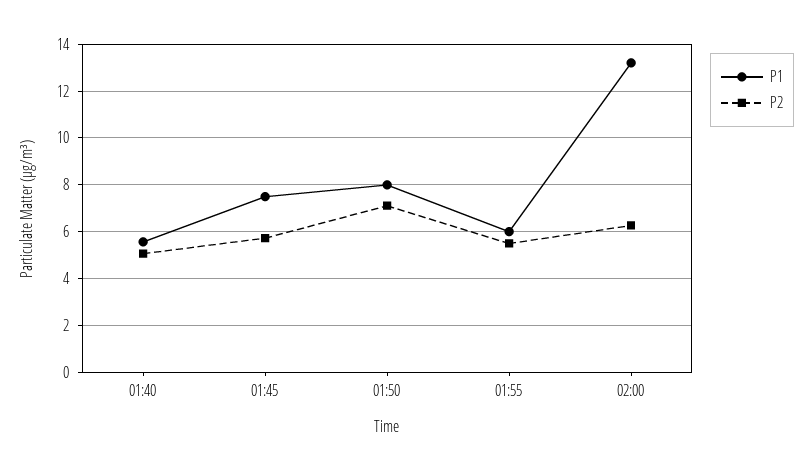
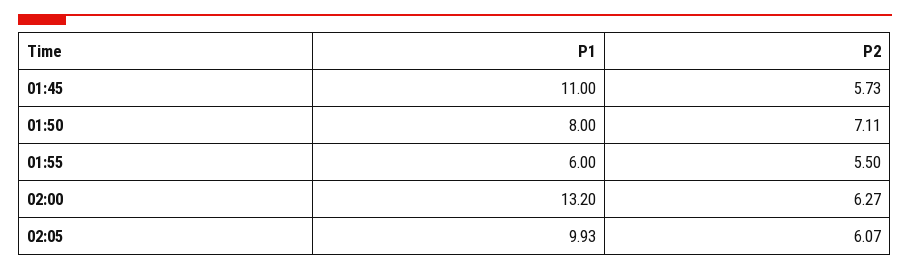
P1, 01:40: 5.5 -> none
P2, 01:40: 5 -> none
P1, 01:45: 7.5 -> 11
P1, 02:05: none -> 9.93
P2, 02:05: none -> 6.07

